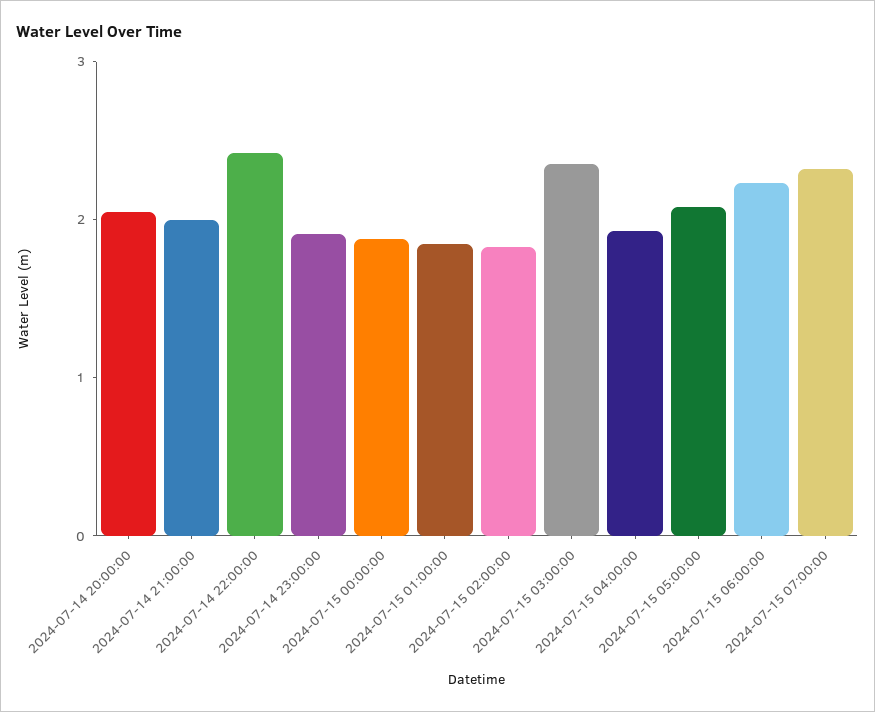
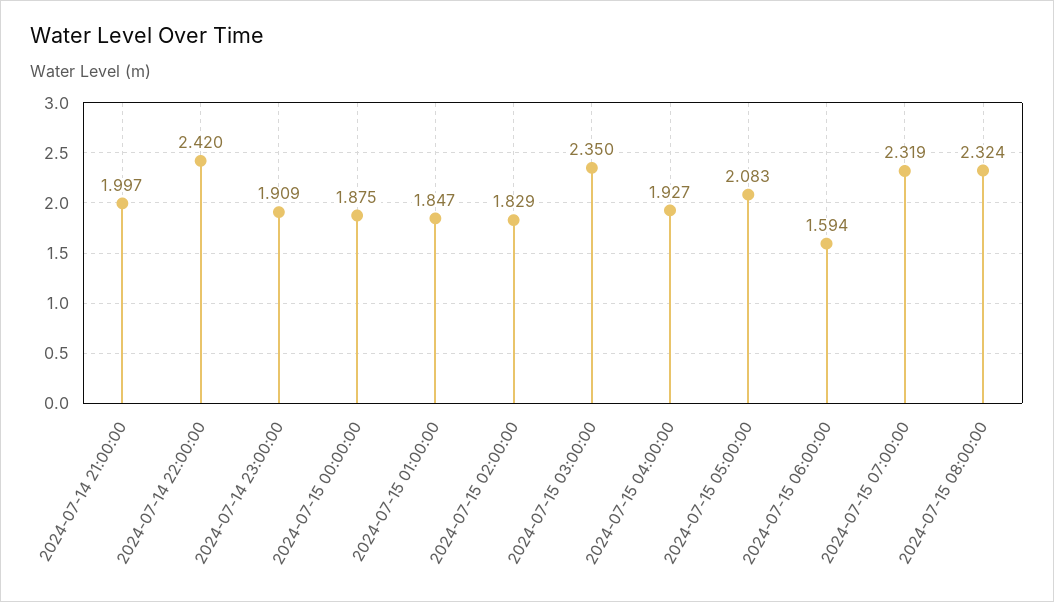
2024-07-14 20:00:00: 2 -> none
2024-07-15 06:00:00: 2.2 -> 1.594
2024-07-15 08:00:00: none -> 2.324

